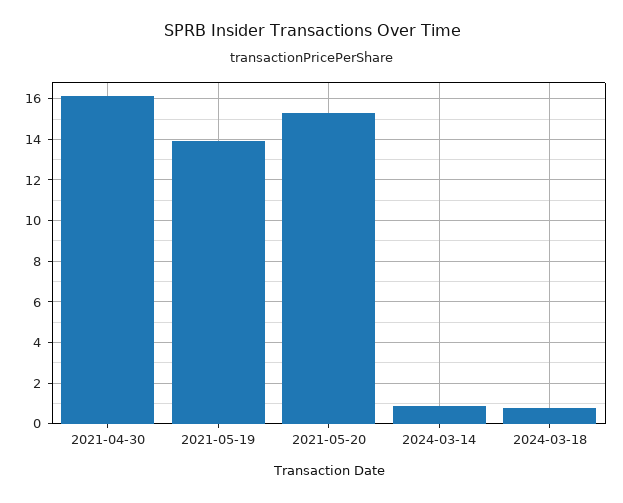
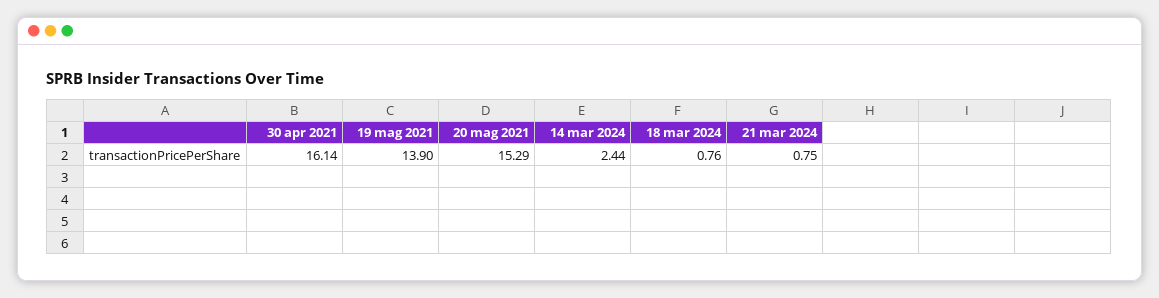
2024-03-14: 1 -> 2.44
21 mar 2024: none -> 0.75

